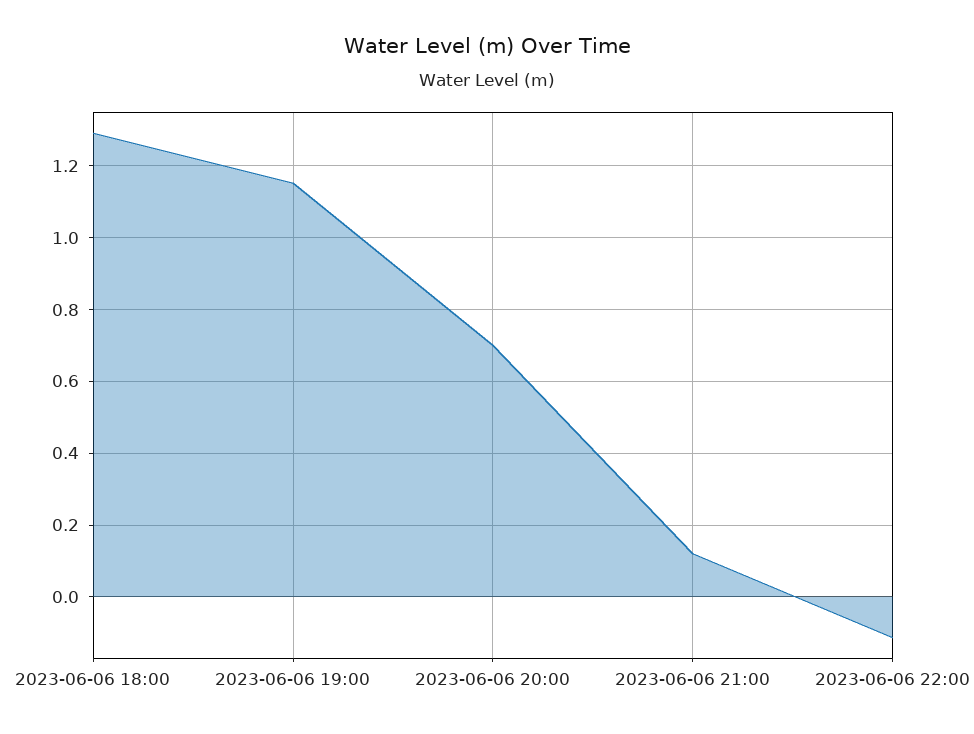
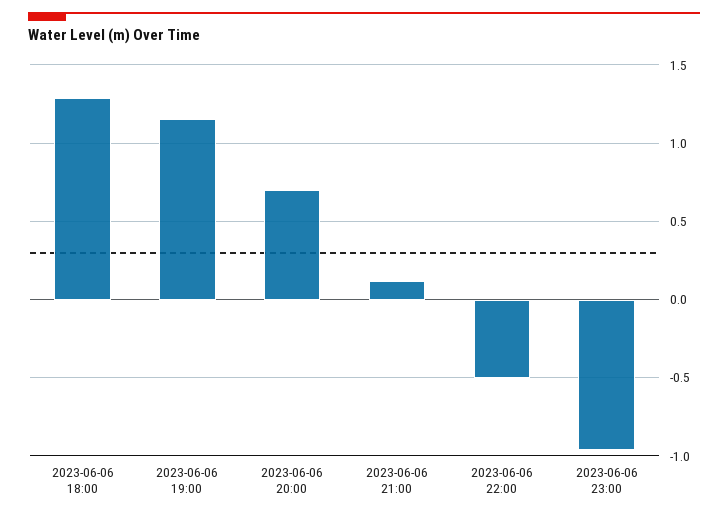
2023-06-06 22:00: -0.12 -> -0.5
2023-06-06 23:00: none -> -0.95

